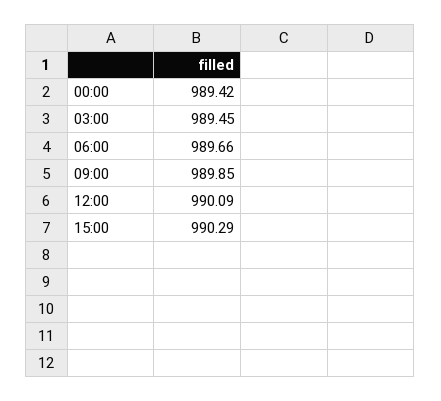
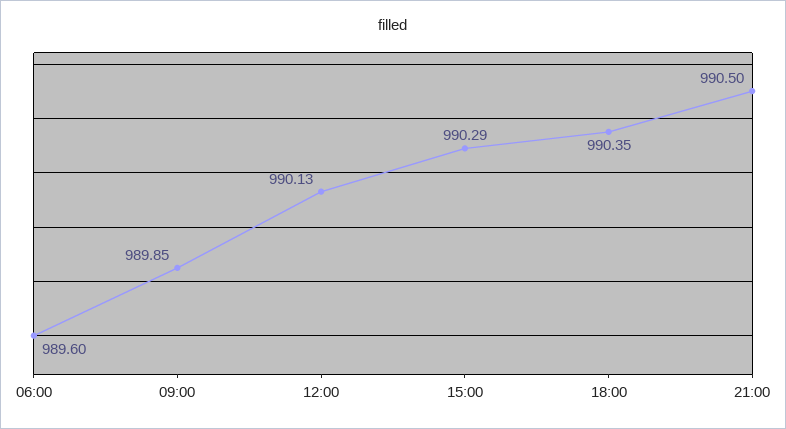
00:00: 989.42 -> none
03:00: 989.45 -> none
06:00: 989.66 -> 989.6
12:00: 990.09 -> 990.13
18:00: none -> 990.35
21:00: none -> 990.5

